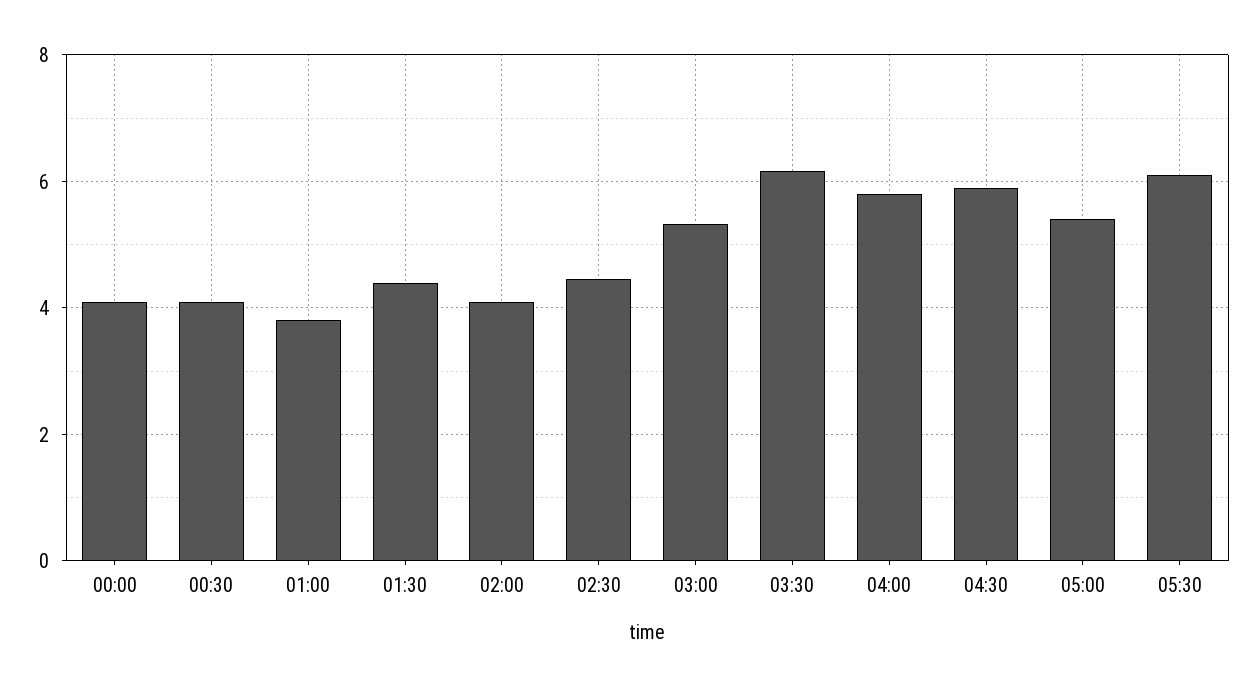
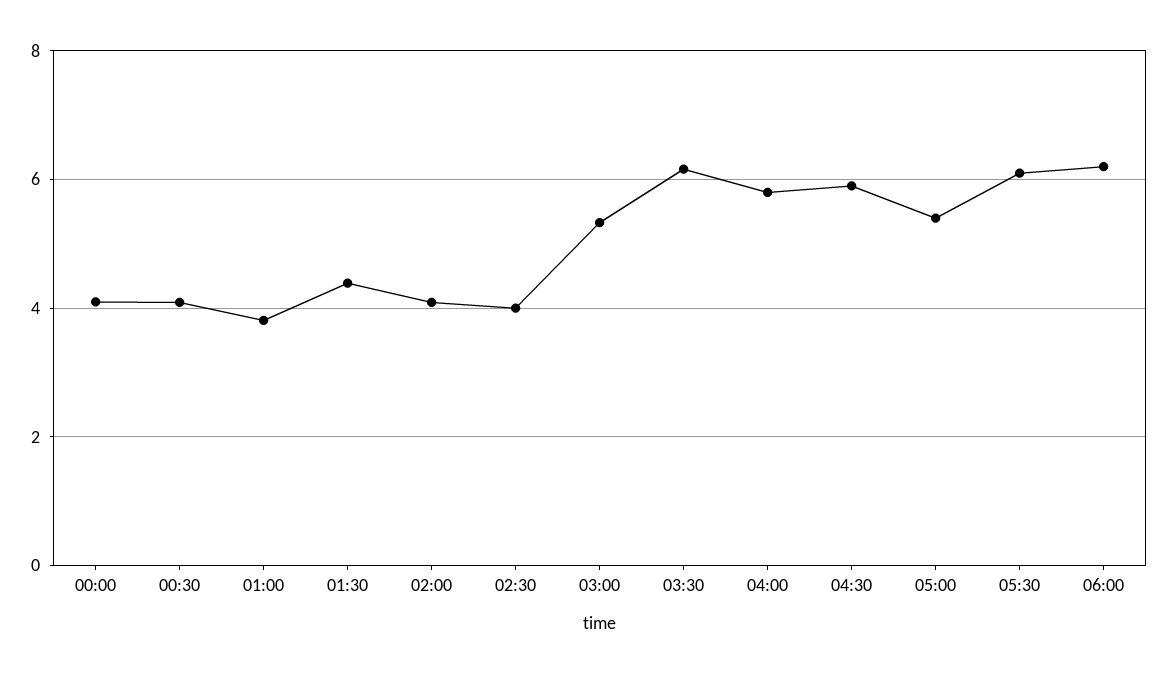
02:30: 4.4 -> 4
06:00: none -> 6.2

